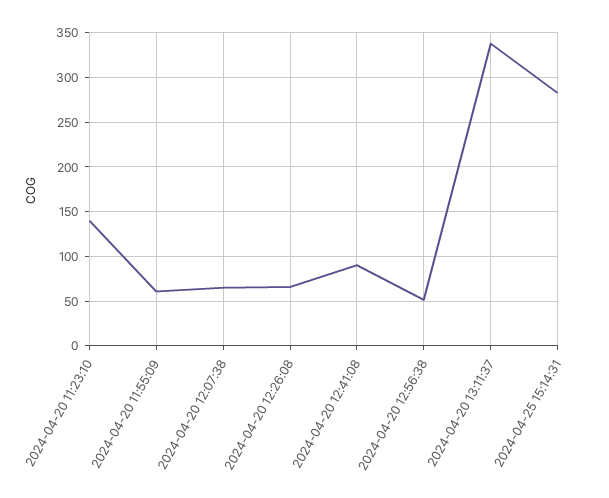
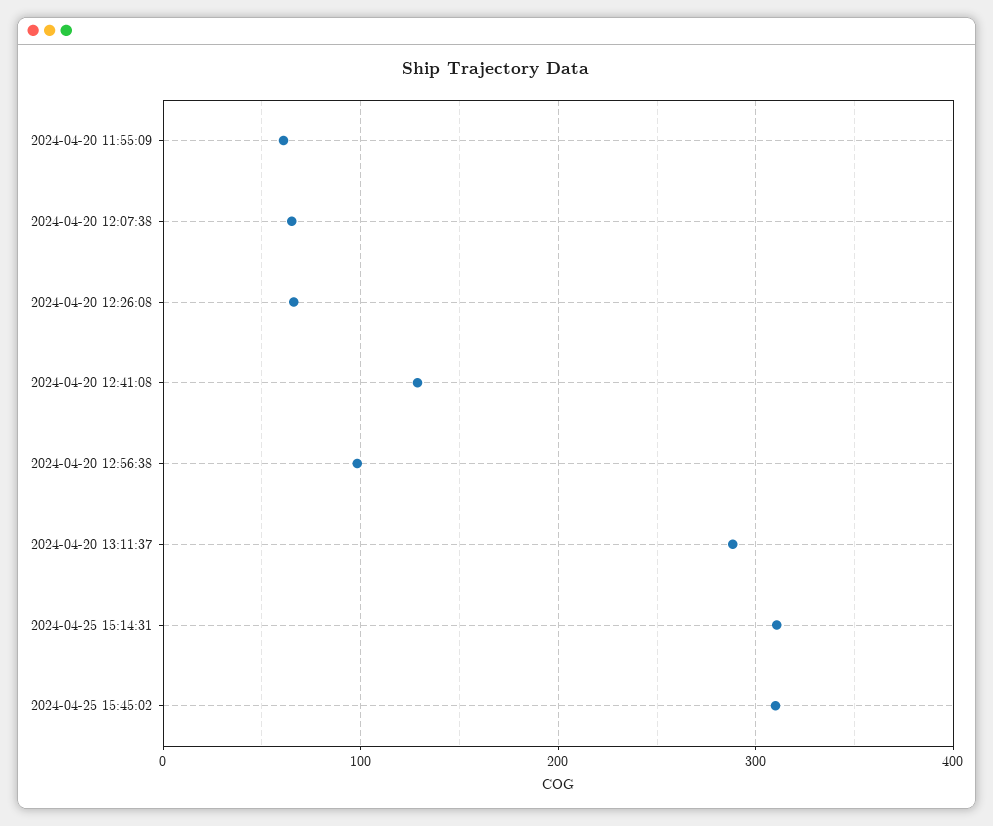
2024-04-20 11:23:10: 140 -> none
2024-04-20 12:41:08: 90 -> 130
2024-04-20 12:56:38: 50 -> 100
2024-04-20 13:11:37: 340 -> 290
2024-04-25 15:14:31: 280 -> 310
2024-04-25 15:45:02: none -> 310

